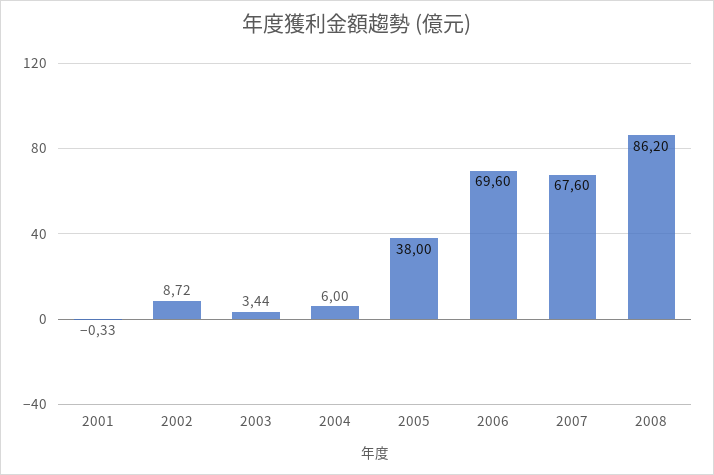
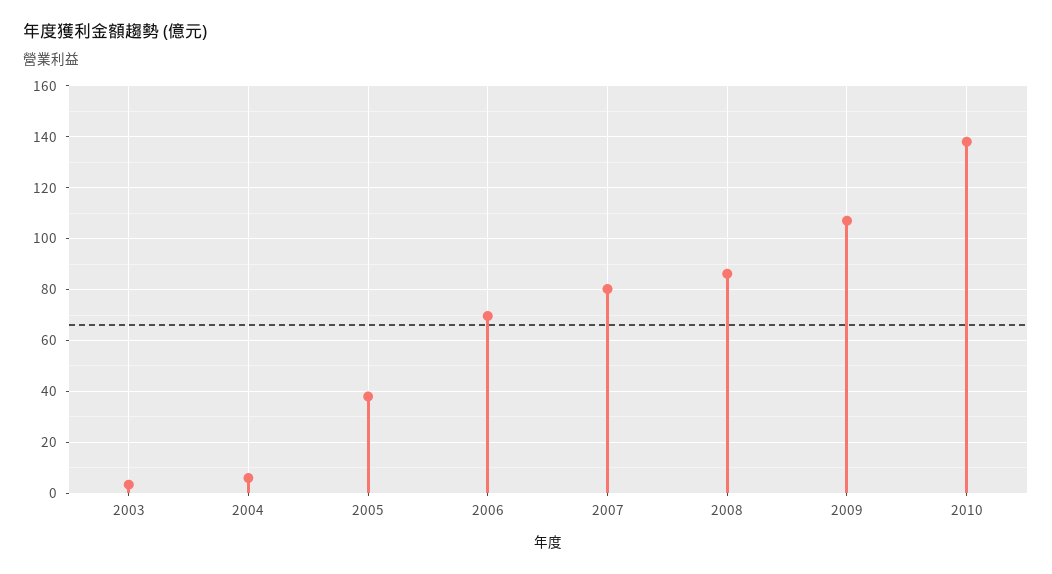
2001: -0.33 -> none
2002: 8.72 -> none
2007: 67.6 -> 80
2009: none -> 107.5
2010: none -> 137.5

